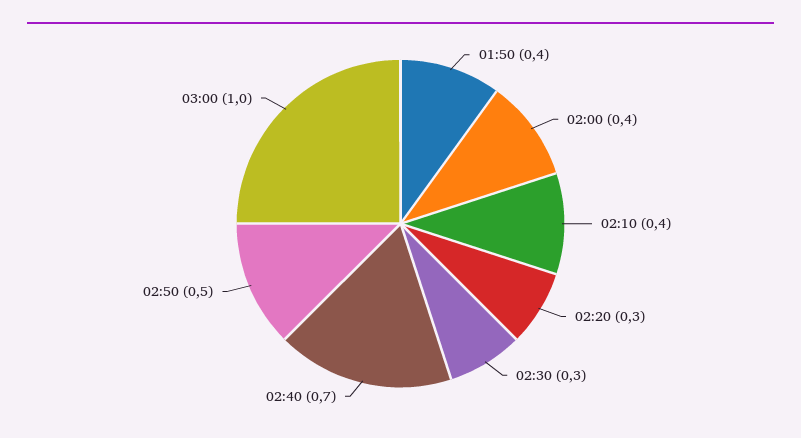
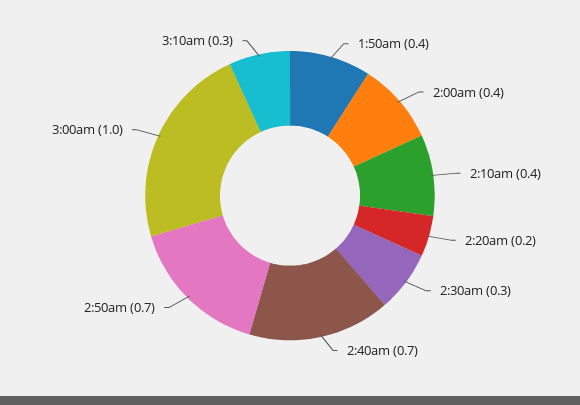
02:20: 0.3 -> 0.2
02:50: 0.5 -> 0.7
3:10am: none -> 0.3

